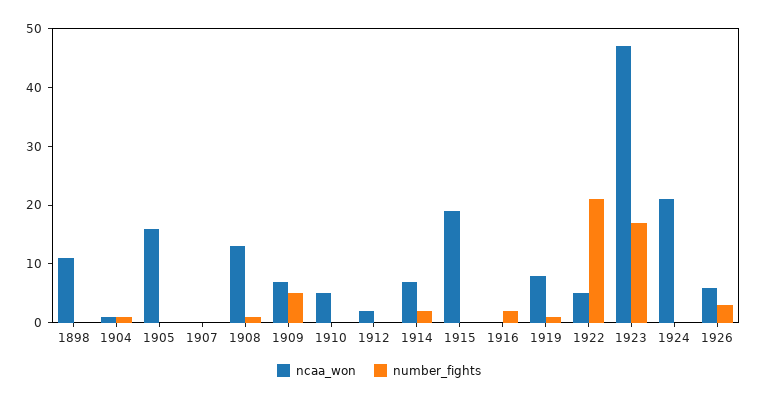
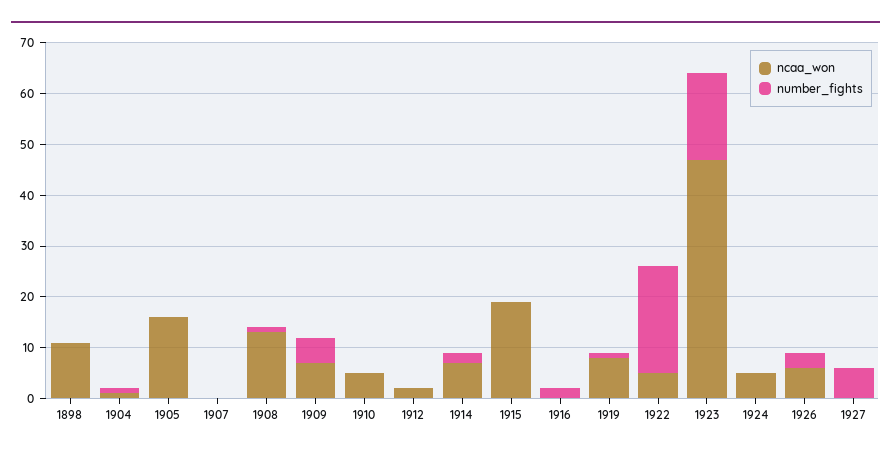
ncaa_won, 1924: 20 -> 5
ncaa_won, 1927: none -> 0
number_fights, 1927: none -> 5

